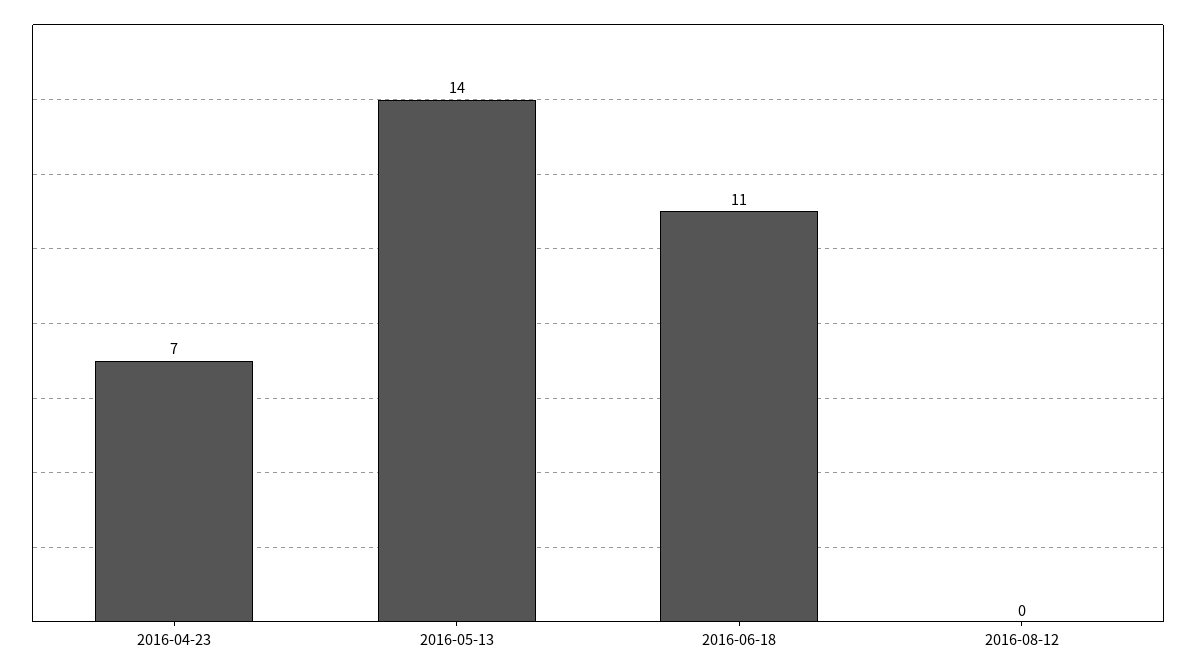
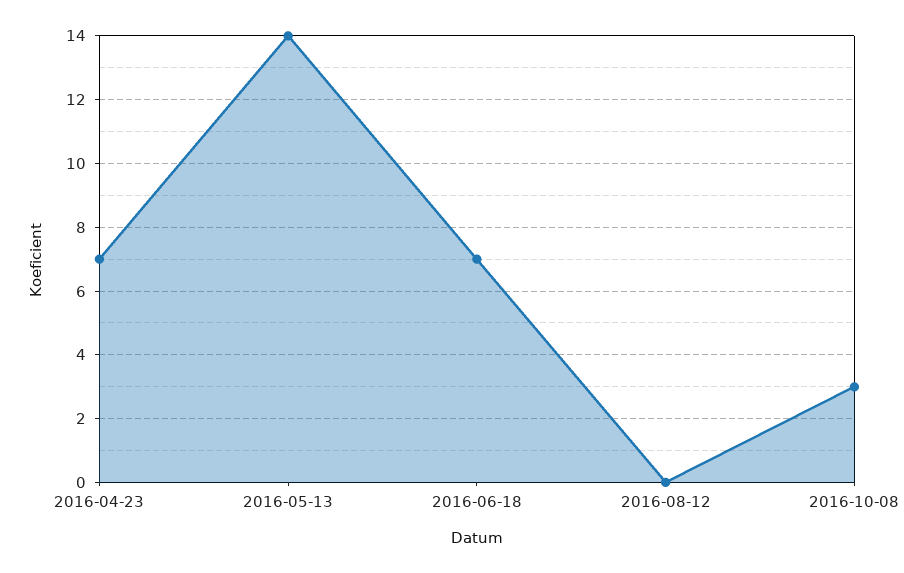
2016-06-18: 11 -> 7
2016-10-08: none -> 3

